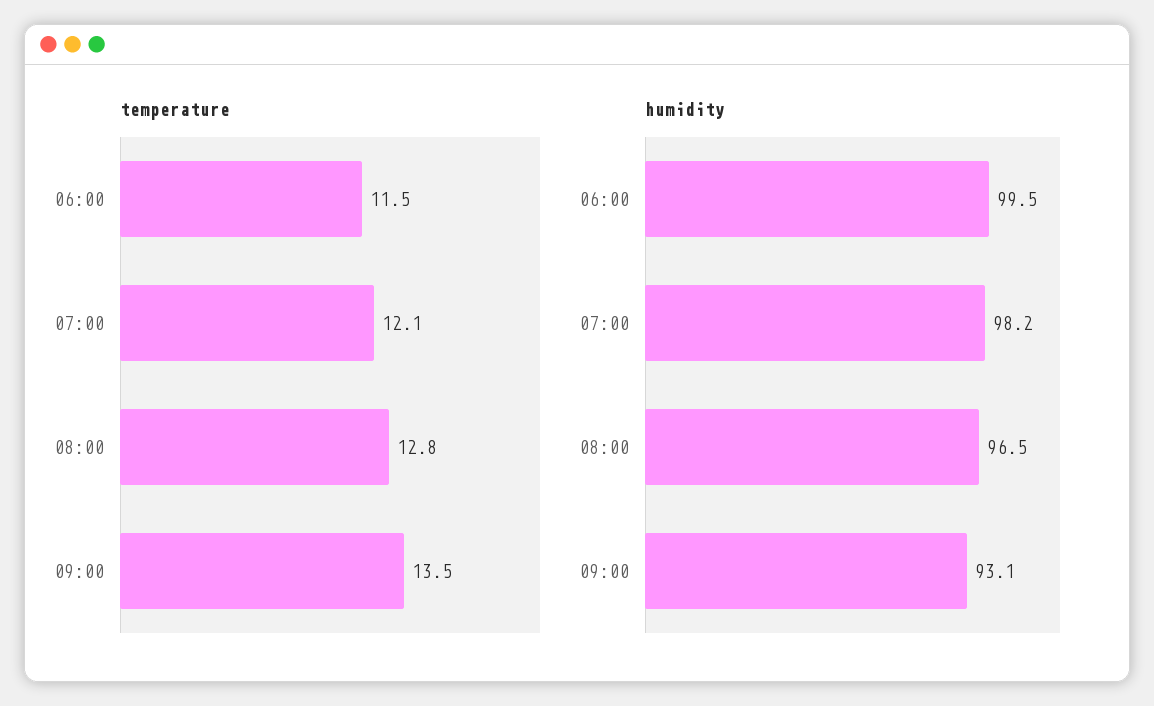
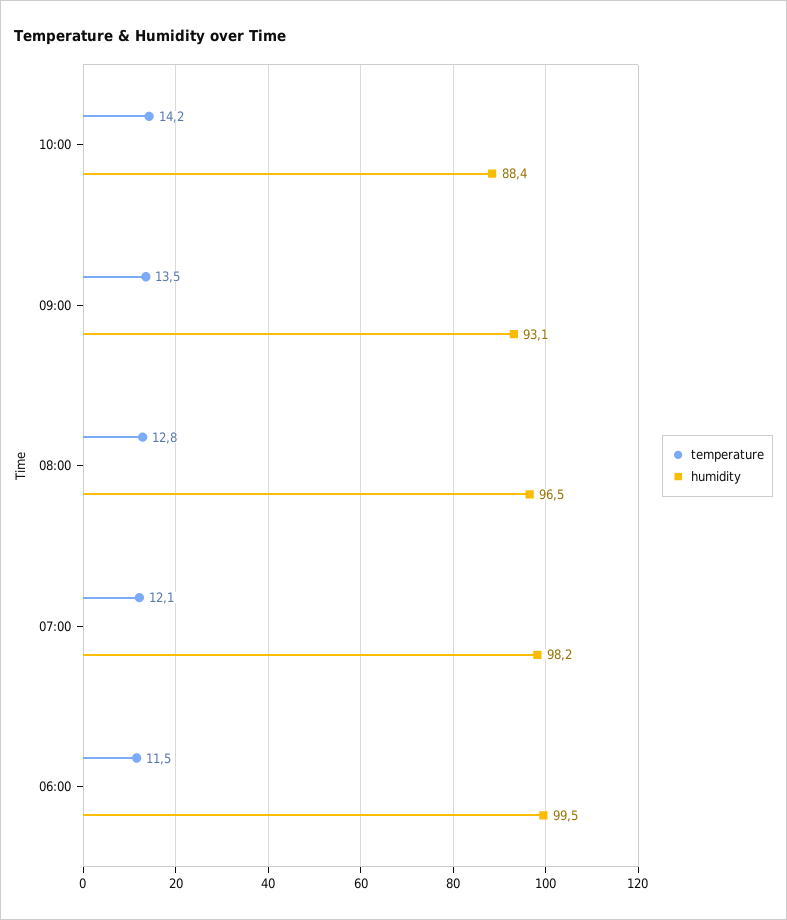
temperature, 10:00: none -> 14.2
humidity, 10:00: none -> 88.4

